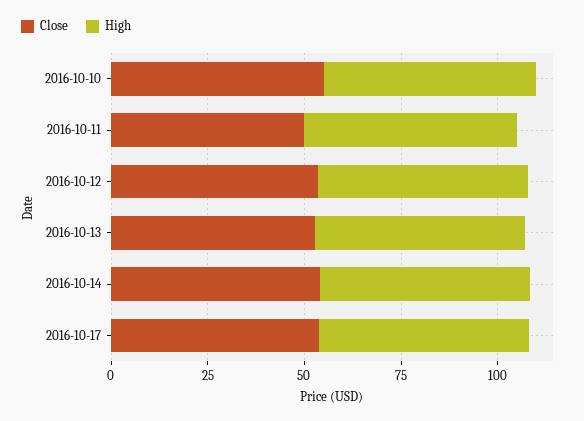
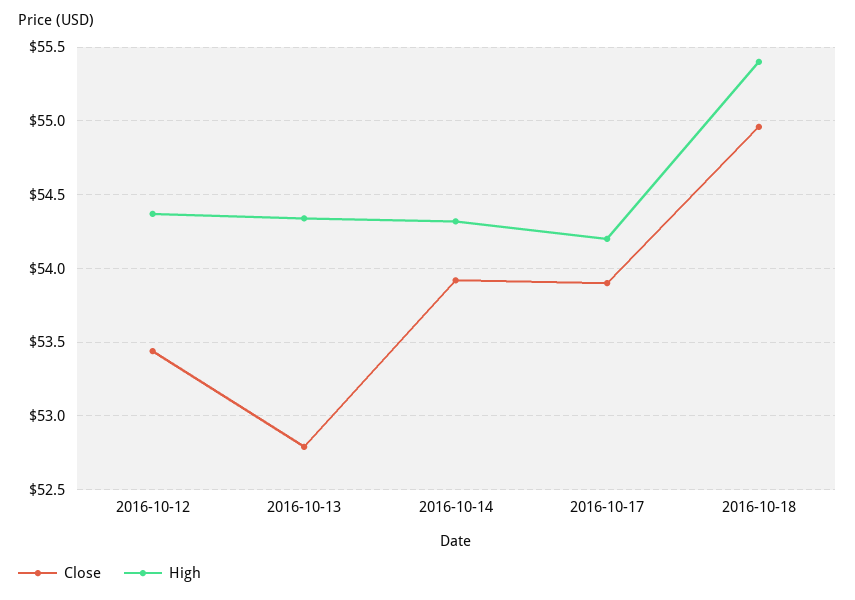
Close, 2016-10-10: 55 -> none
High, 2016-10-10: 55 -> none
Close, 2016-10-11: 50 -> none
High, 2016-10-11: 55 -> none
Close, 2016-10-18: none -> 54.95
High, 2016-10-18: none -> 55.4

